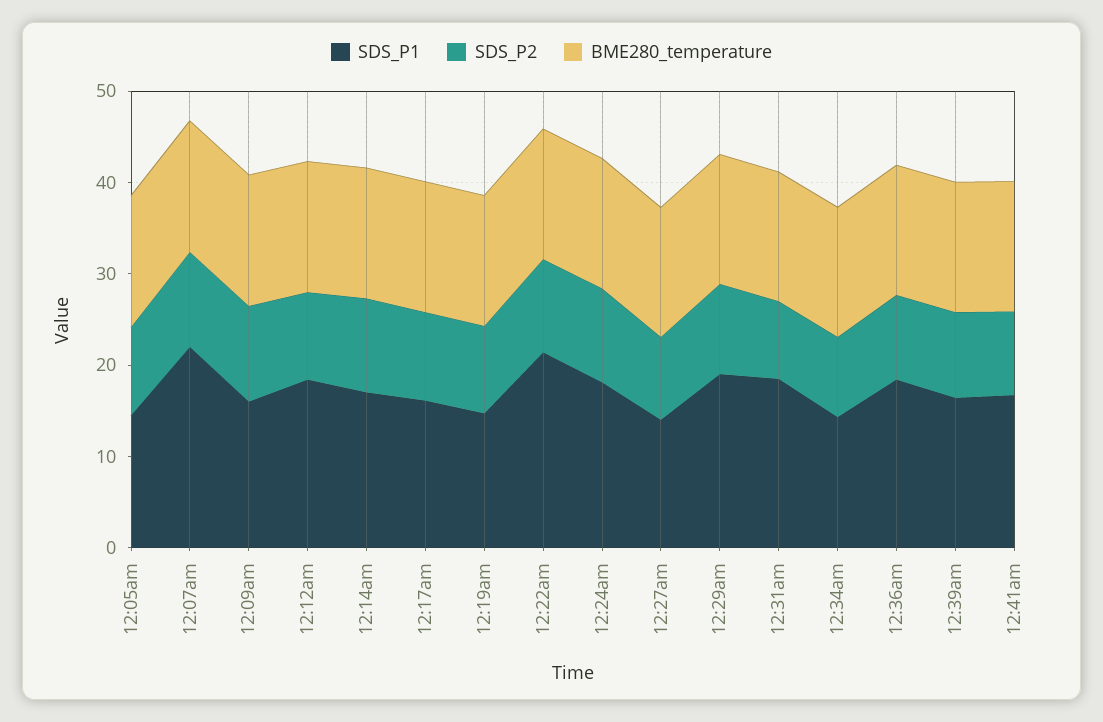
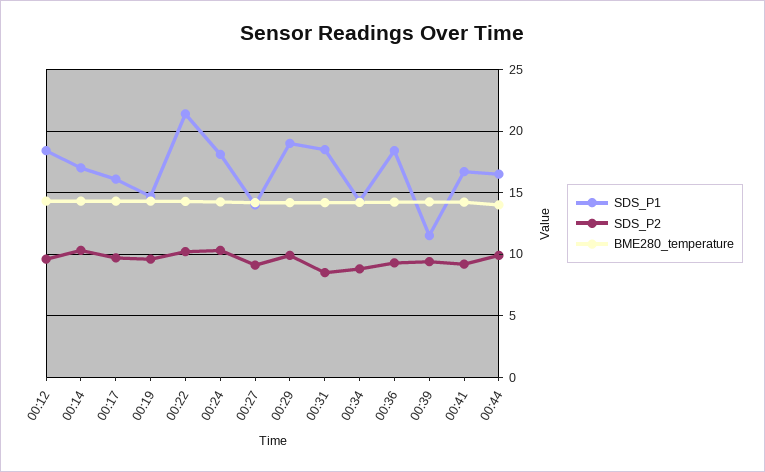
SDS_P1, 12:05am: 14 -> none
SDS_P2, 12:05am: 10 -> none
BME280_temperature, 12:05am: 14 -> none
SDS_P1, 12:07am: 22 -> none
SDS_P2, 12:07am: 10 -> none
BME280_temperature, 12:07am: 14 -> none
SDS_P1, 12:09am: 16 -> none
SDS_P2, 12:09am: 10 -> none
BME280_temperature, 12:09am: 14 -> none
SDS_P1, 12:39am: 16 -> 11.5
SDS_P1, 00:44: none -> 16.5
SDS_P2, 00:44: none -> 10
BME280_temperature, 00:44: none -> 14

